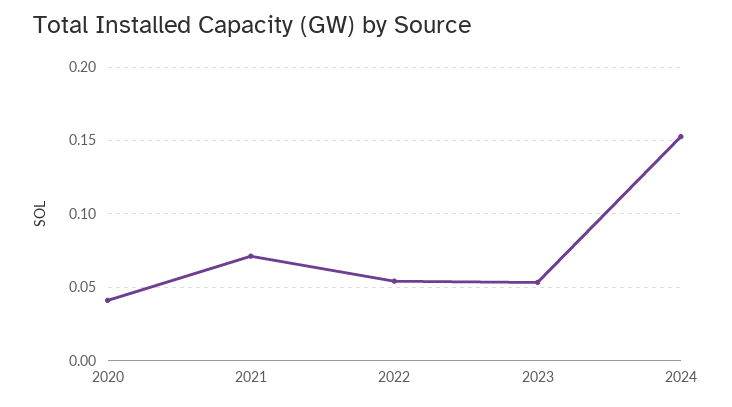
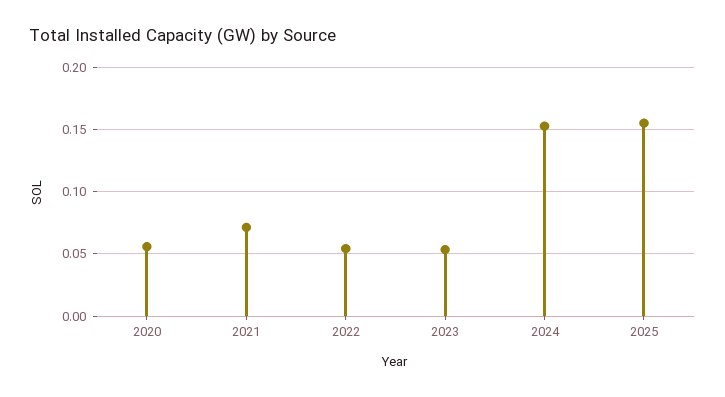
2020: 0.04 -> 0.055
2025: none -> 0.155

